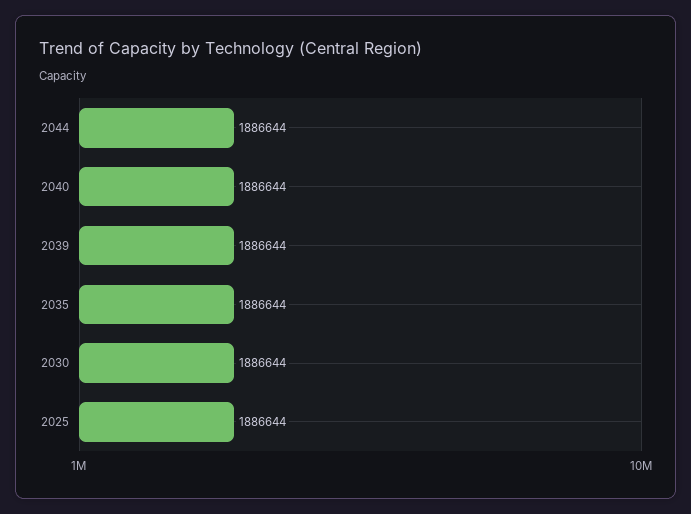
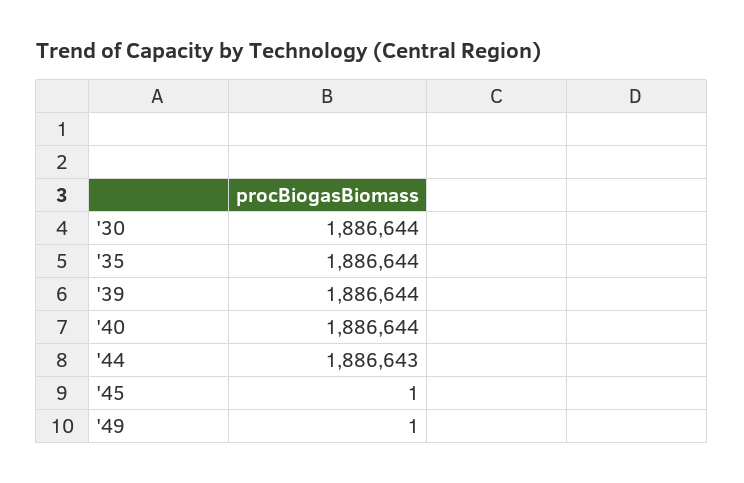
2044: 1886644 -> 1886643
2025: 1886644 -> none
'45: none -> 1
'49: none -> 1

